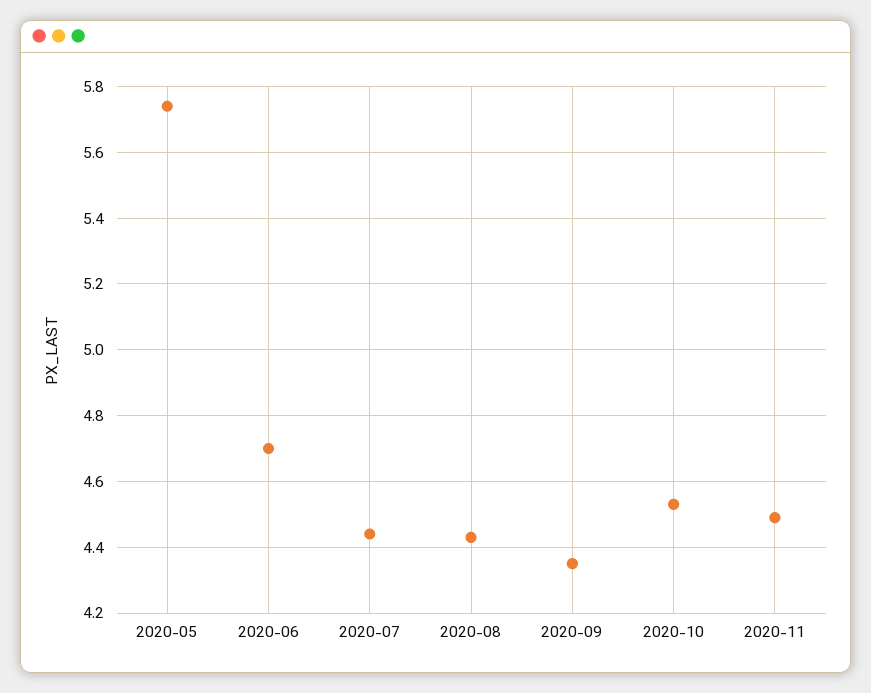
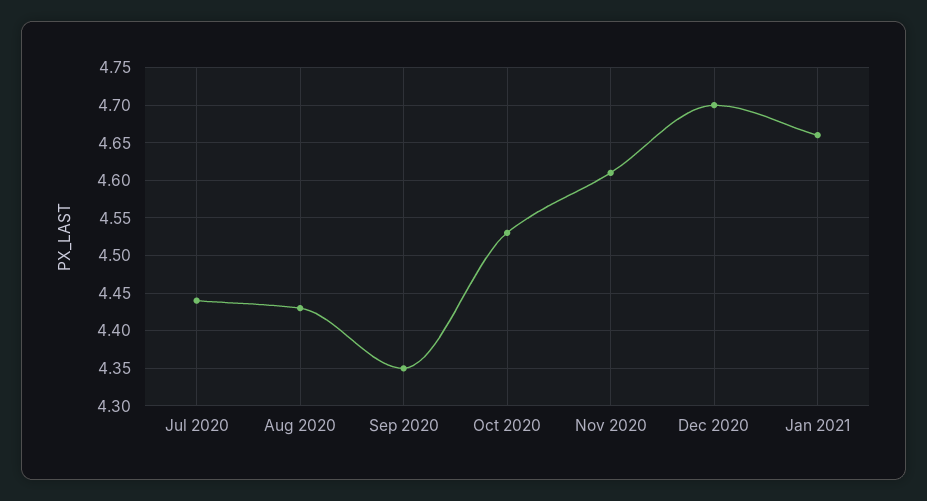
2020-05: 5.75 -> none
2020-06: 4.7 -> none
2020-11: 4.5 -> 4.61
Dec 2020: none -> 4.7
Jan 2021: none -> 4.66

